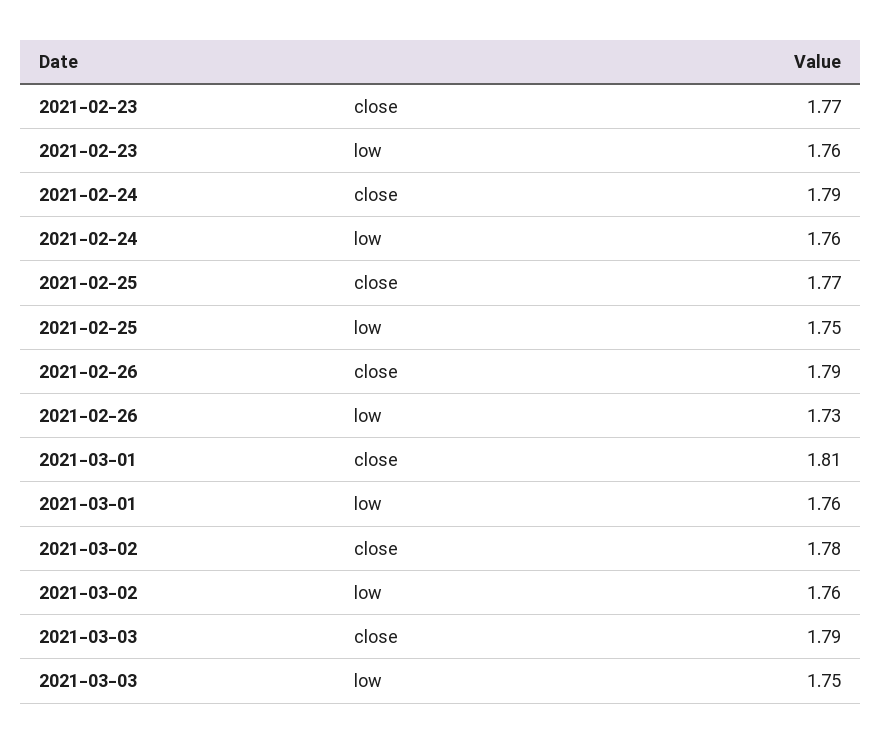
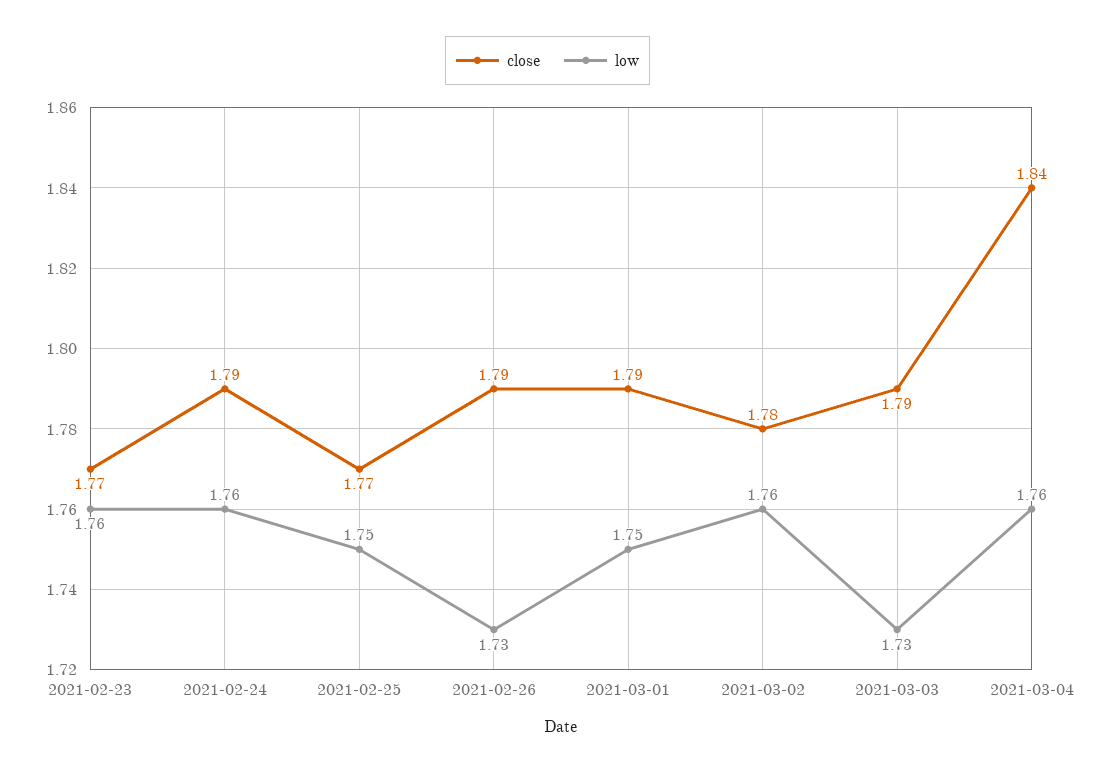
close, 2021-03-01: 1.81 -> 1.79
low, 2021-03-01: 1.76 -> 1.75
low, 2021-03-03: 1.75 -> 1.73
close, 2021-03-04: none -> 1.84
low, 2021-03-04: none -> 1.76

